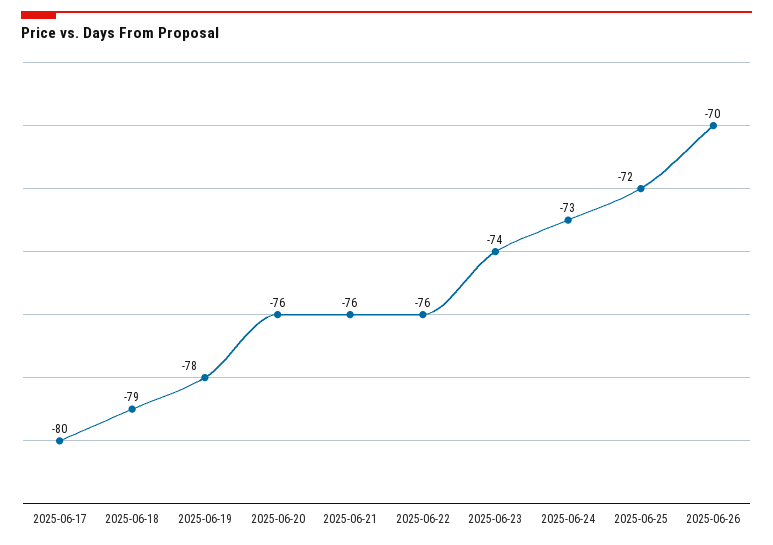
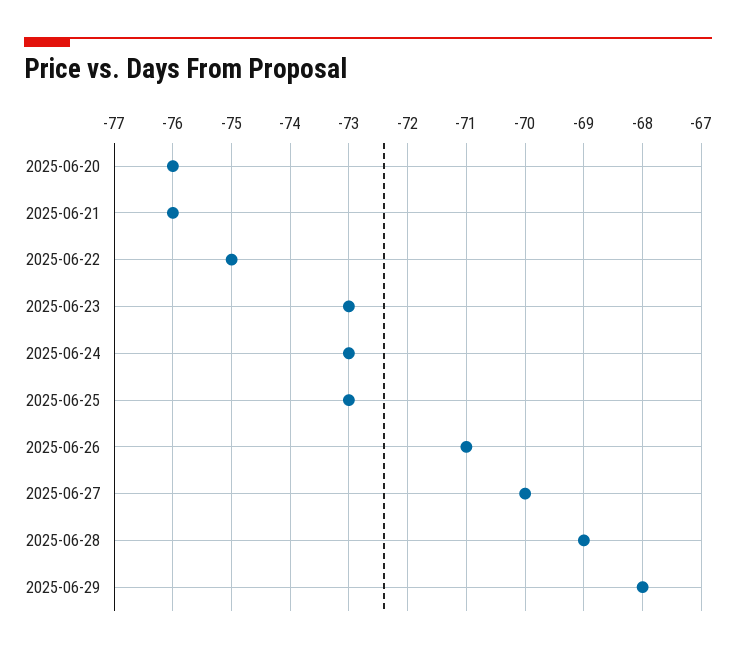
2025-06-17: -80 -> none
2025-06-18: -79 -> none
2025-06-19: -78 -> none
2025-06-22: -76 -> -75
2025-06-23: -74 -> -73
2025-06-25: -72 -> -73
2025-06-26: -70 -> -71
2025-06-27: none -> -70
2025-06-28: none -> -69
2025-06-29: none -> -68

